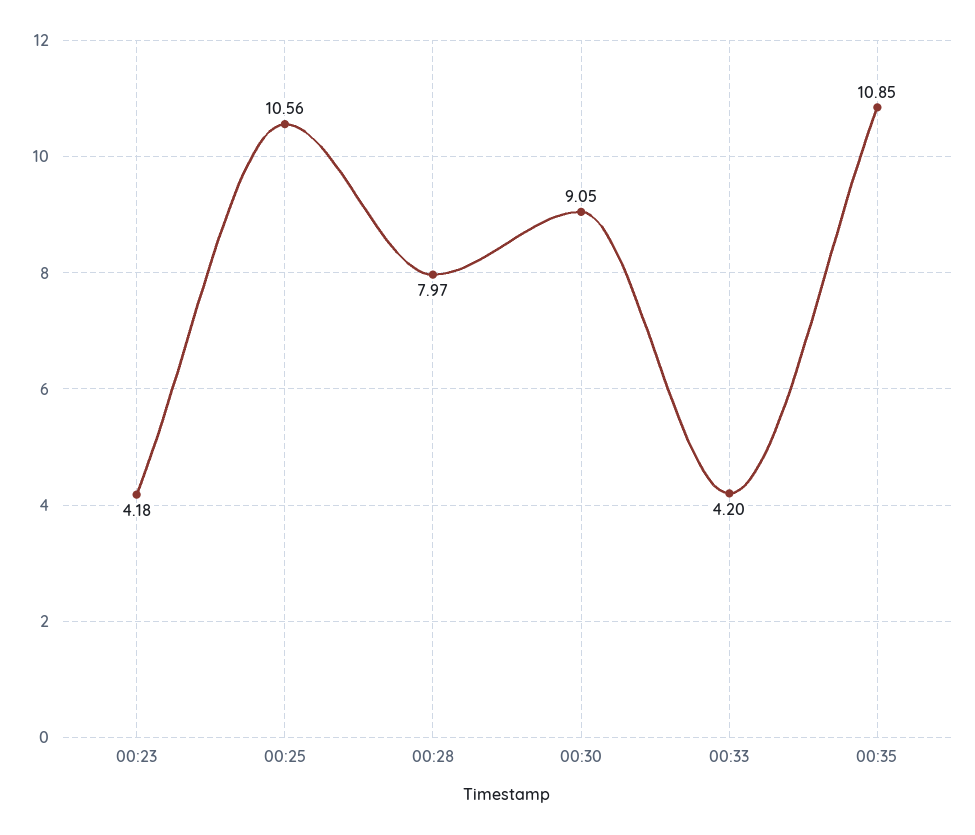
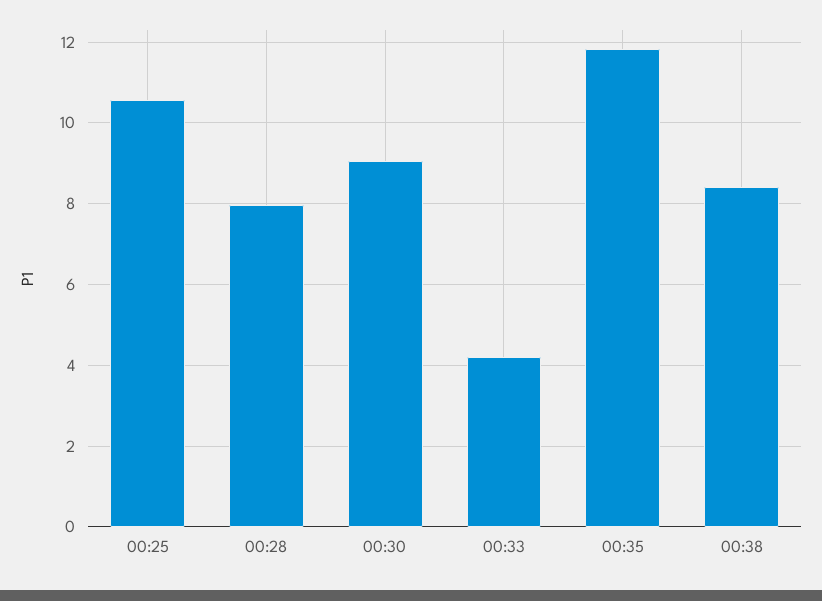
00:23: 4.18 -> none
00:35: 10.85 -> 11.8
00:38: none -> 8.4

